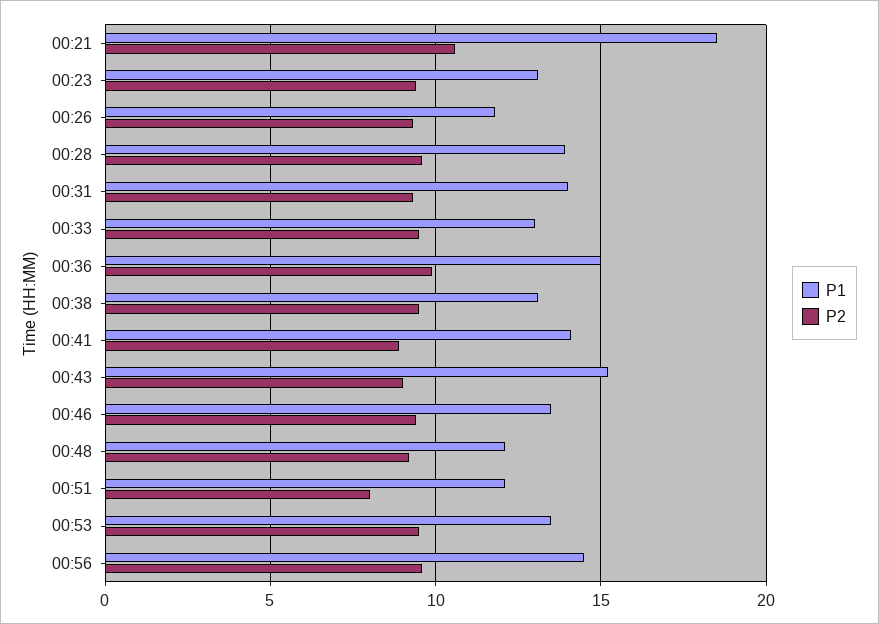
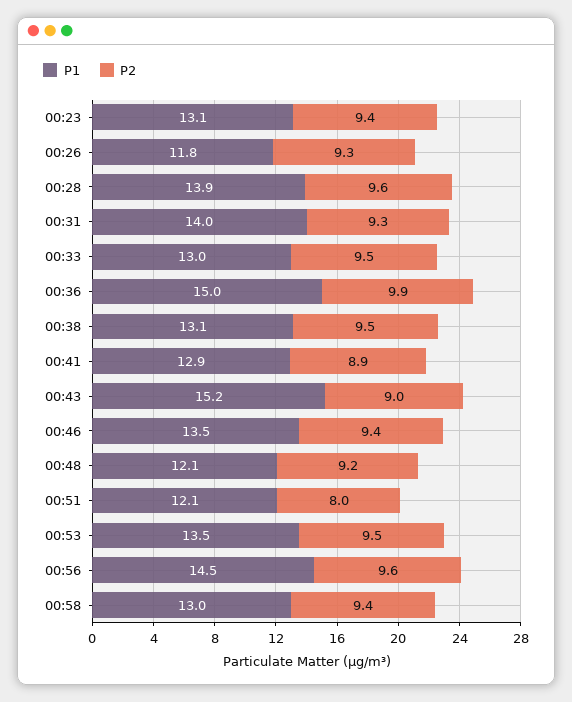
P1, 00:21: 18.5 -> none
P2, 00:21: 10.5 -> none
P1, 00:41: 14 -> 12.9
P1, 00:58: none -> 13
P2, 00:58: none -> 9.4

